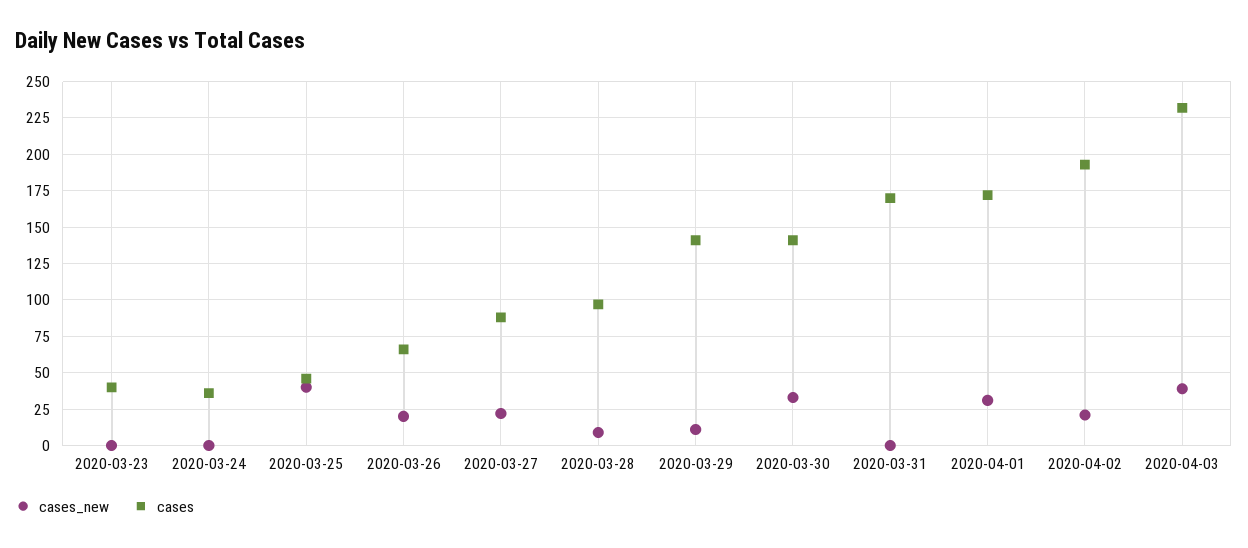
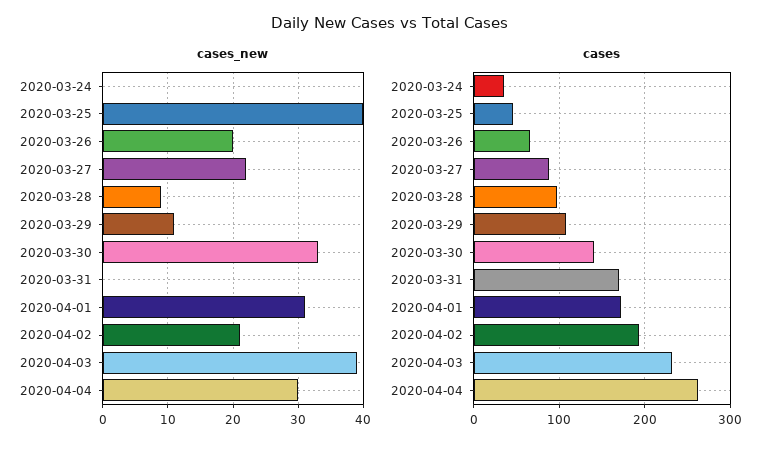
cases_new, 2020-03-23: 0 -> none
cases, 2020-03-23: 40 -> none
cases, 2020-03-29: 140 -> 110
cases_new, 2020-04-04: none -> 30
cases, 2020-04-04: none -> 260

